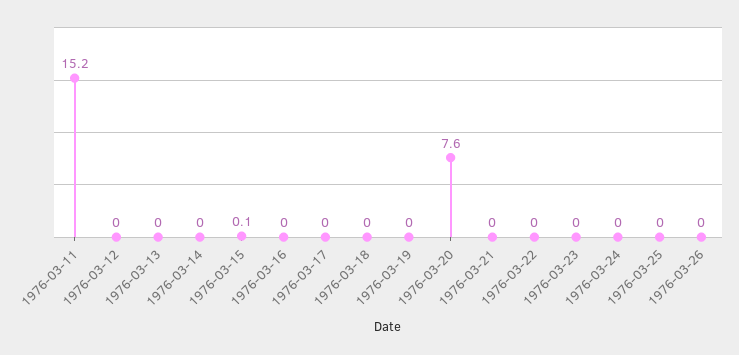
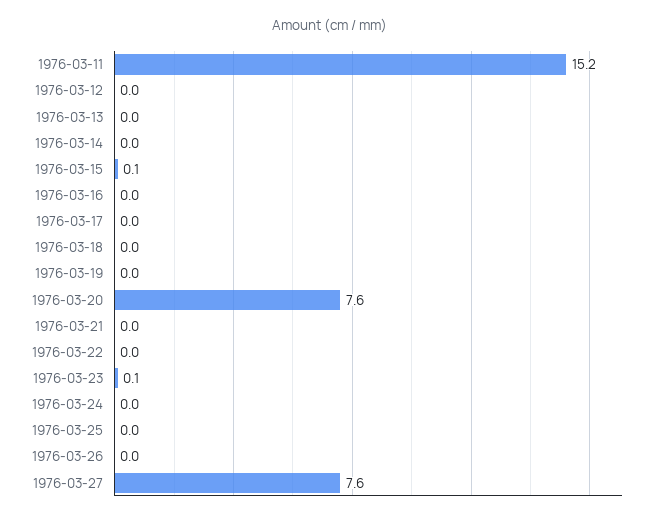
1976-03-23: 0 -> 0.1
1976-03-27: none -> 7.6

